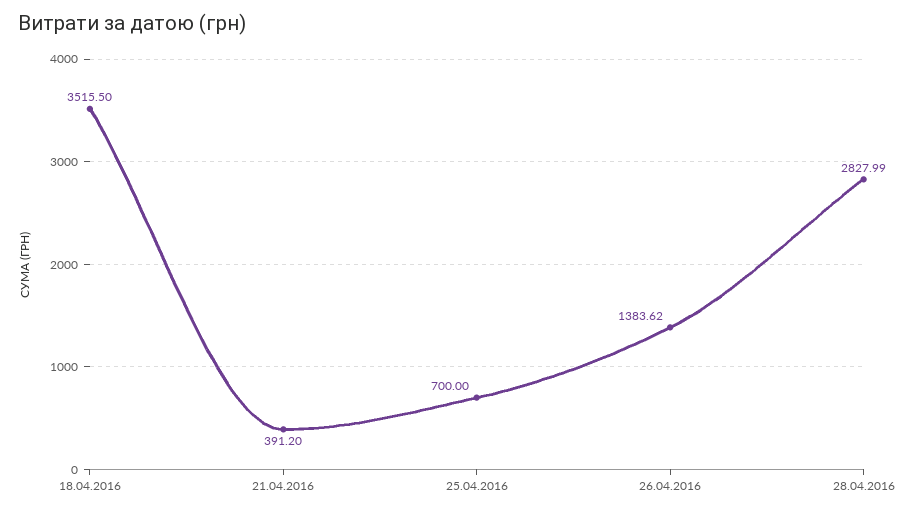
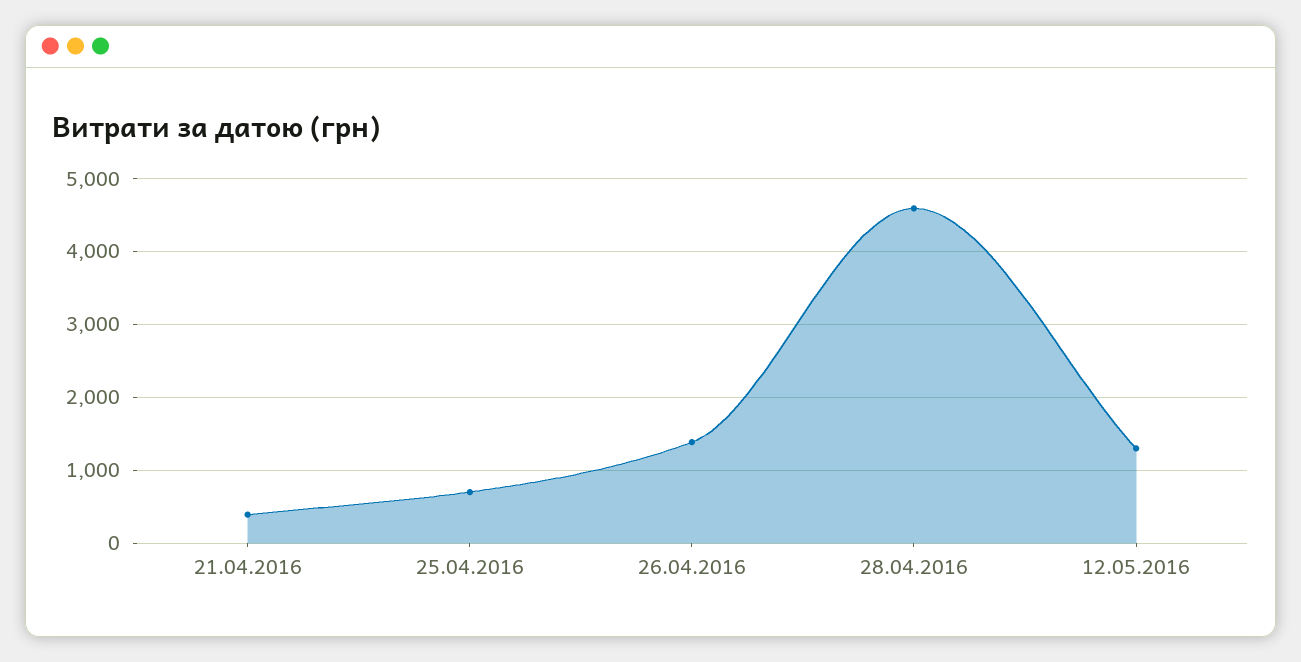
18.04.2016: 3515.5 -> none
28.04.2016: 2827.99 -> 4600
12.05.2016: none -> 1300

